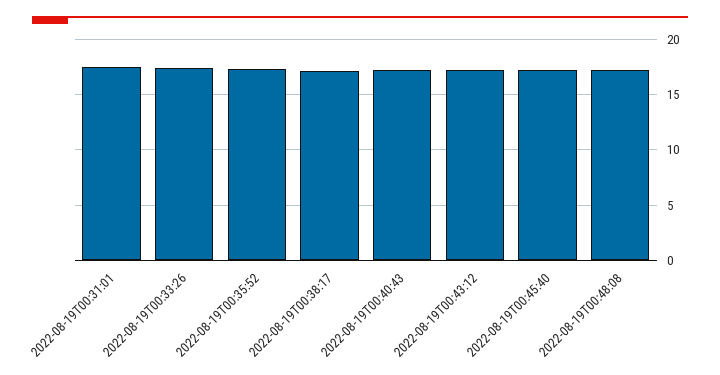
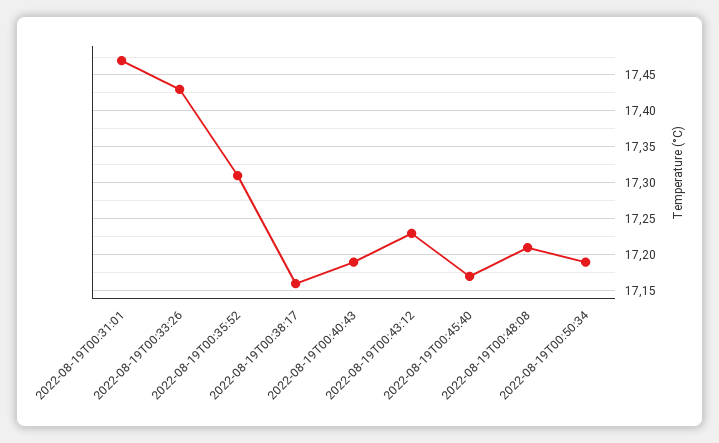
2022-08-19T00:50:34: none -> 17.19

